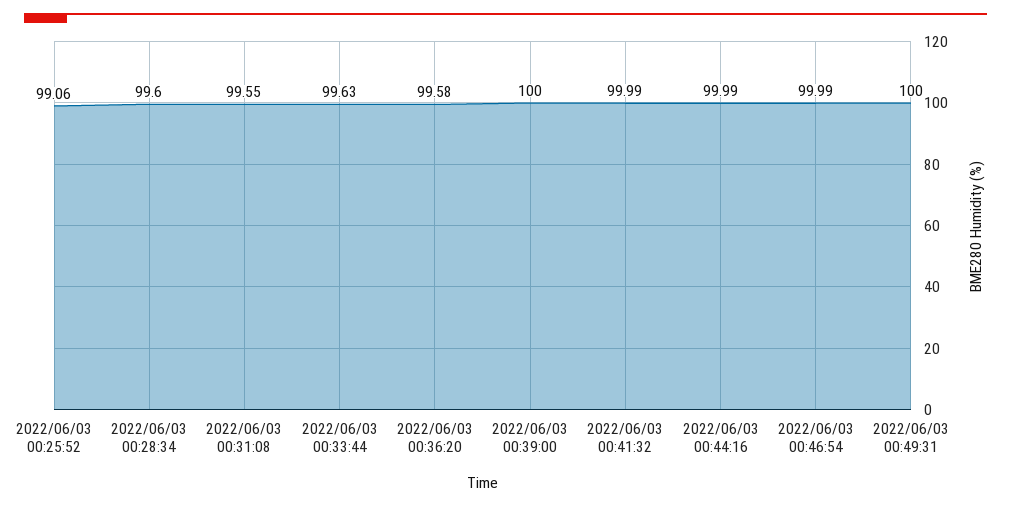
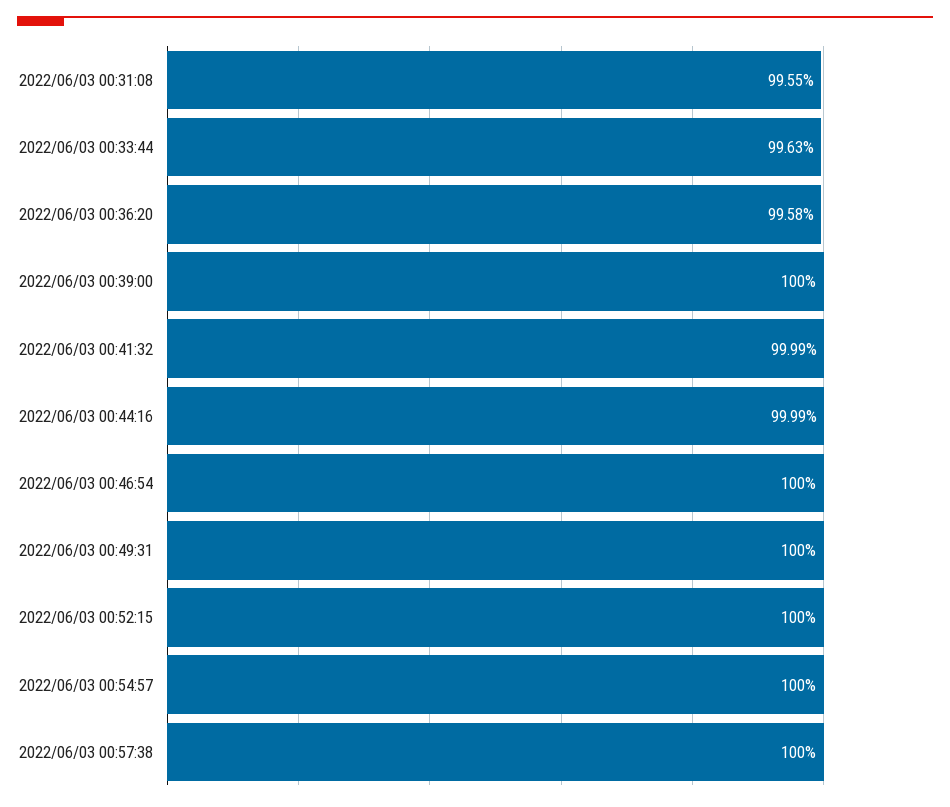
2022/06/03 00:25:52: 99.06 -> none
2022/06/03 00:28:34: 99.6 -> none
2022/06/03 00:46:54: 99.99 -> 100
2022/06/03 00:52:15: none -> 100
2022/06/03 00:54:57: none -> 100
2022/06/03 00:57:38: none -> 100

